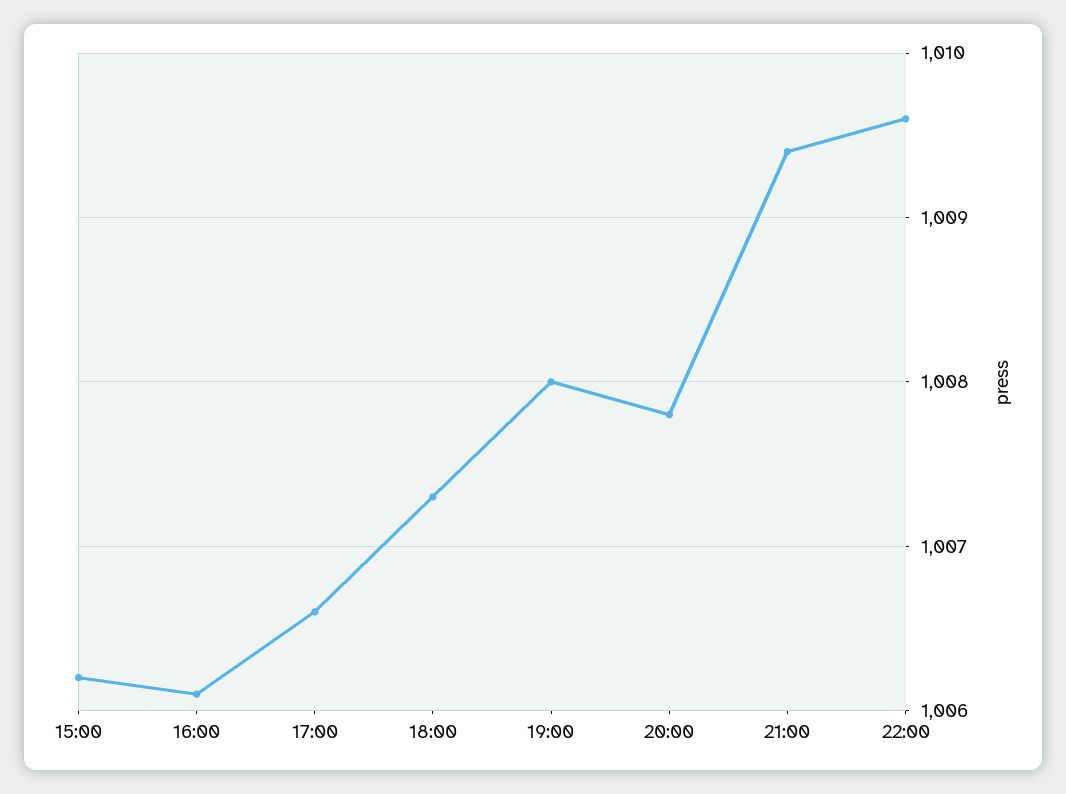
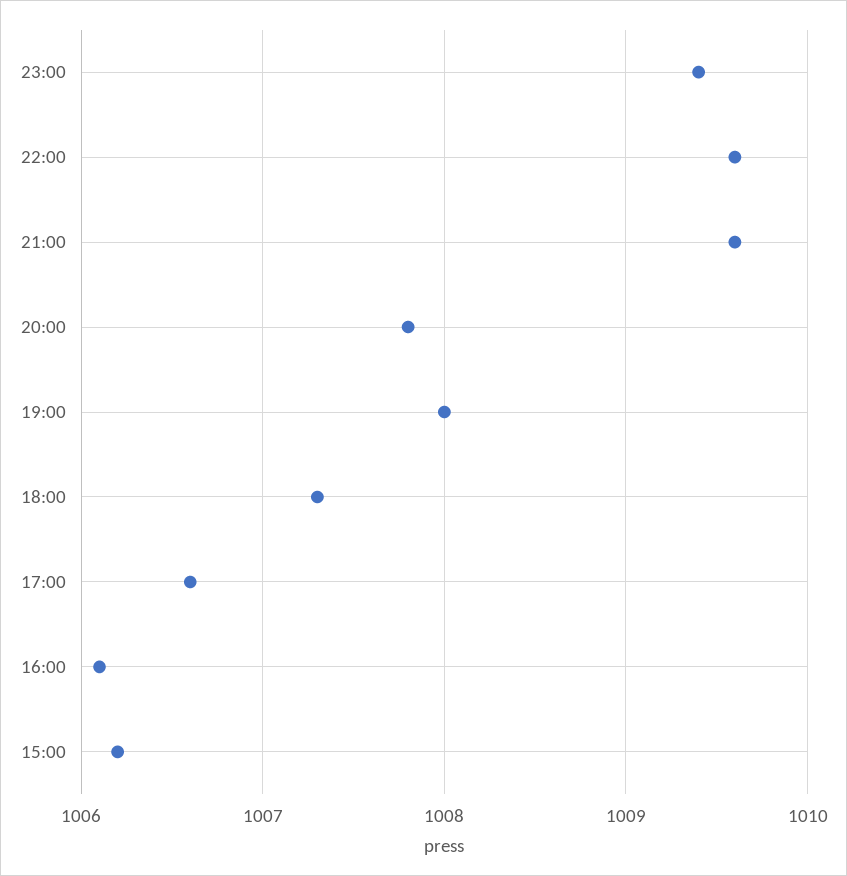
21:00: 1009.4 -> 1009.6
23:00: none -> 1009.4

